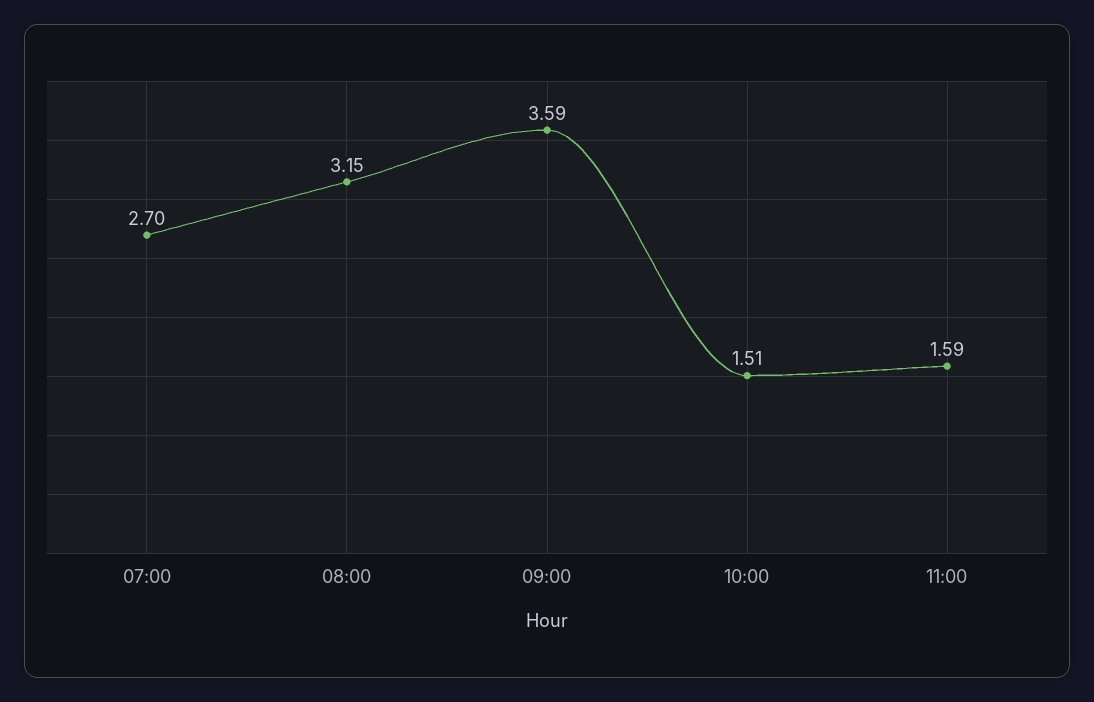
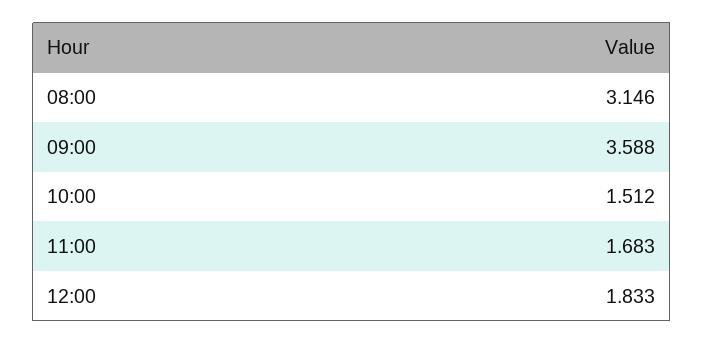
07:00: 2.7 -> none
11:00: 1.59 -> 1.683
12:00: none -> 1.833

